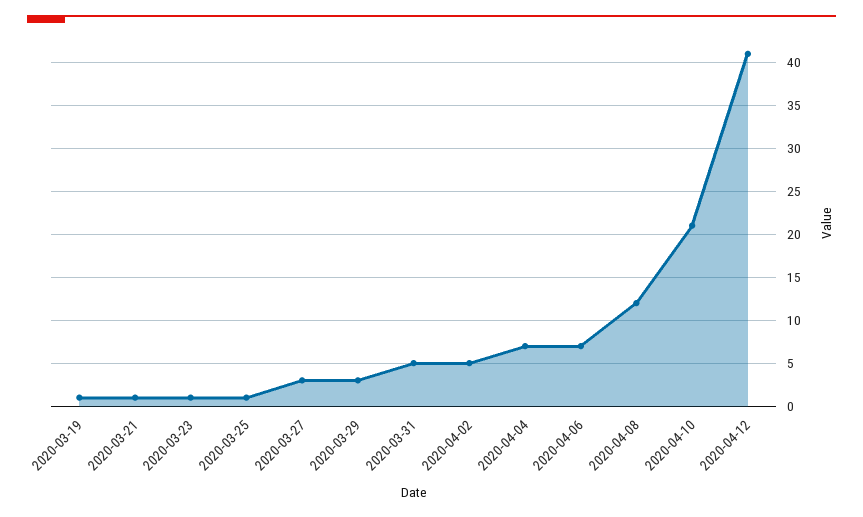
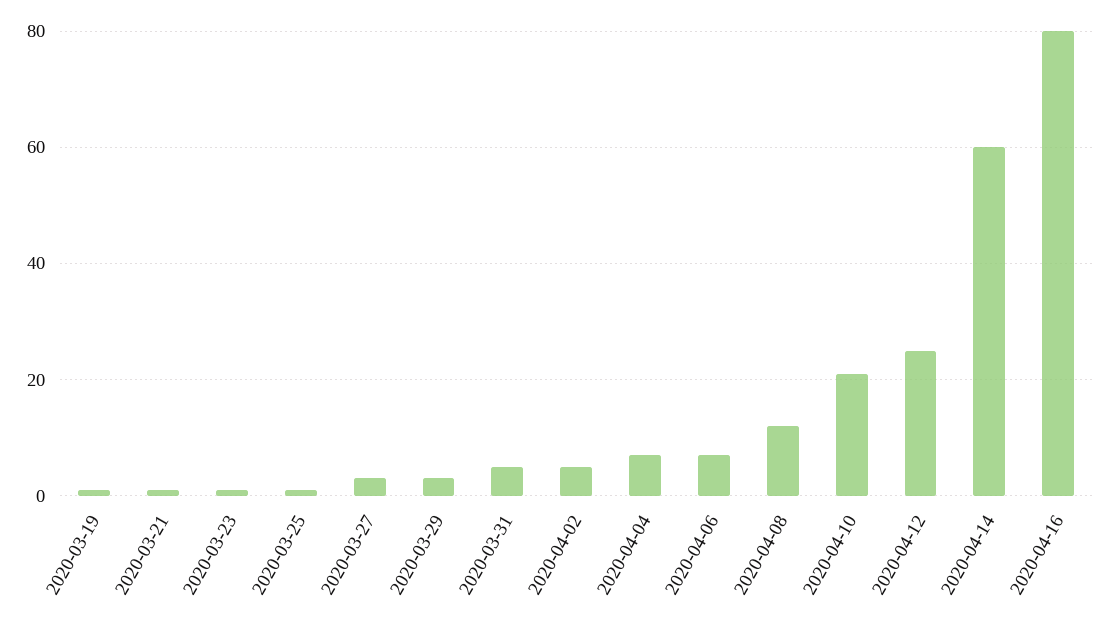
2020-04-12: 41 -> 25
2020-04-14: none -> 60
2020-04-16: none -> 80

